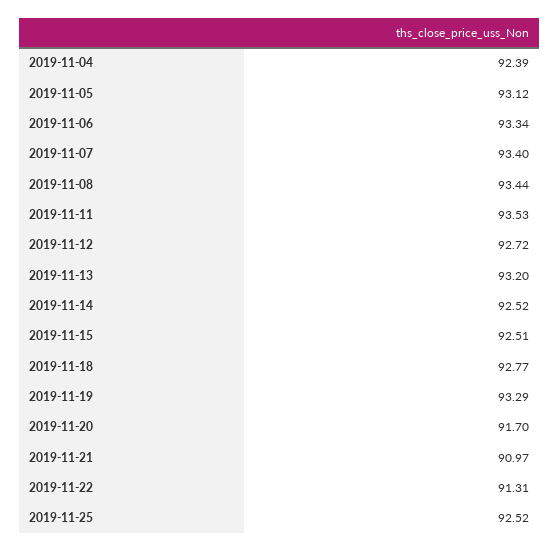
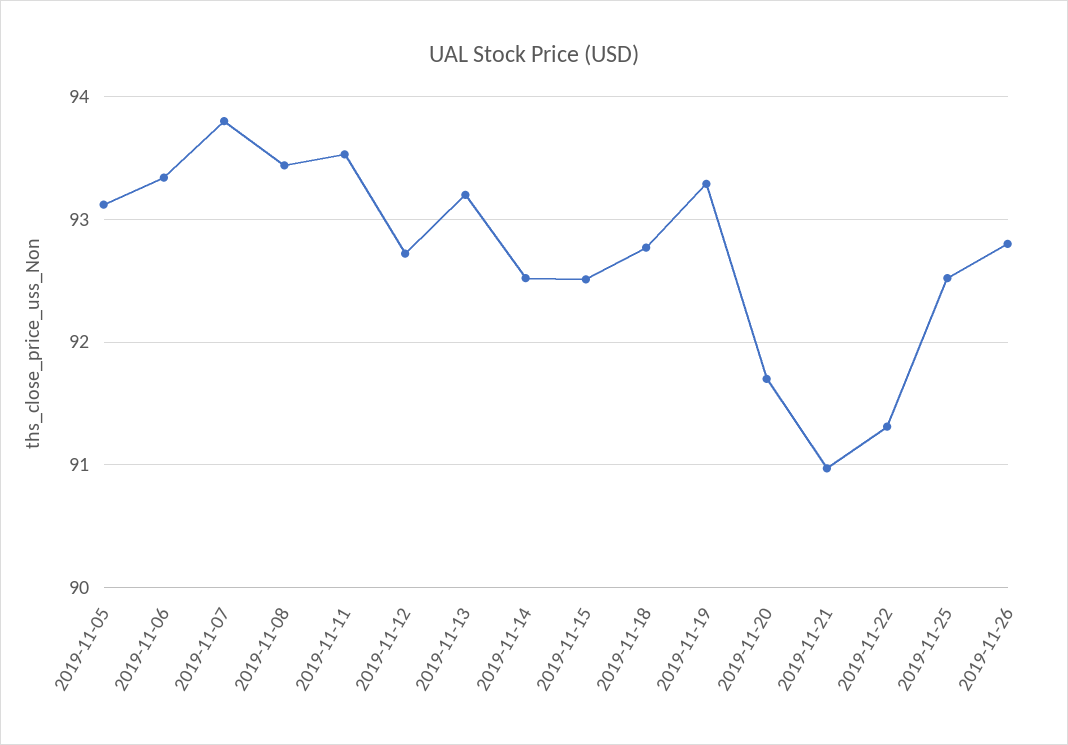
2019-11-04: 92.39 -> none
2019-11-07: 93.4 -> 93.8
2019-11-26: none -> 92.8

